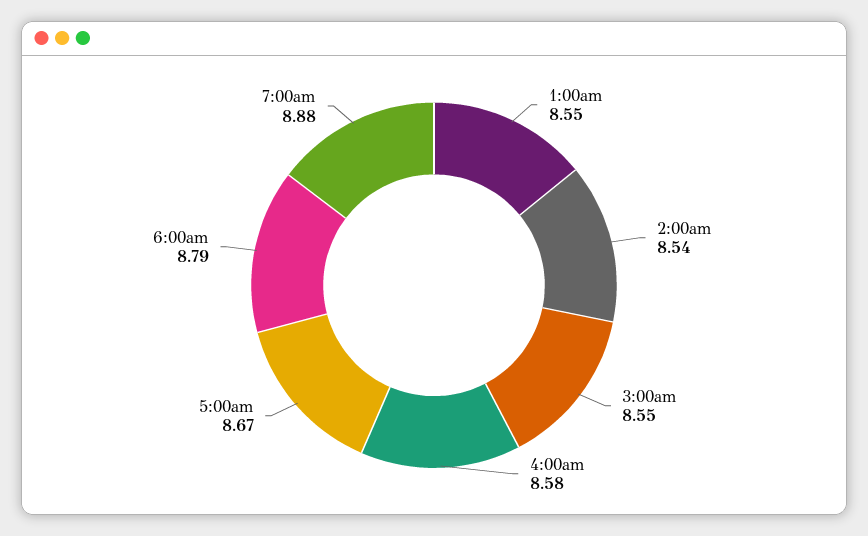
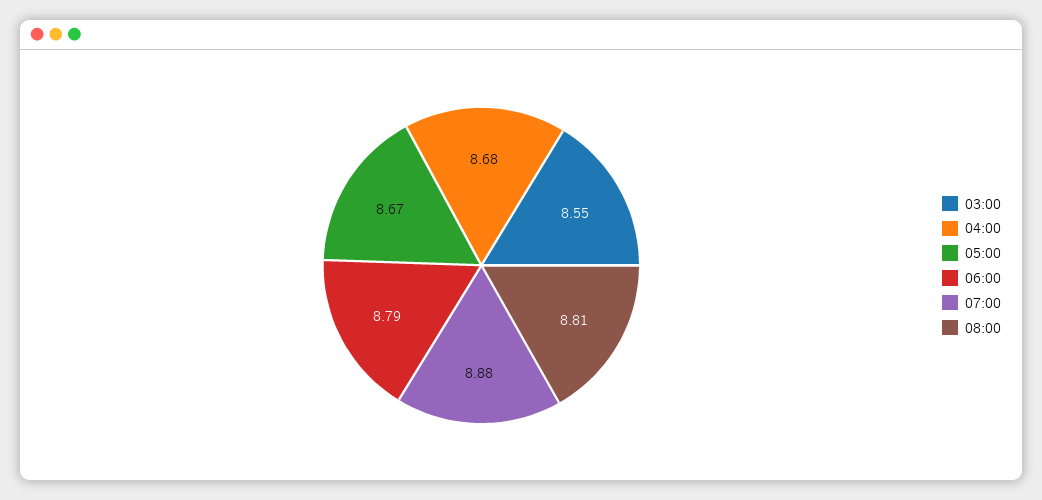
1:00am: 8.55 -> none
2:00am: 8.54 -> none
4:00am: 8.58 -> 8.68
08:00: none -> 8.81

